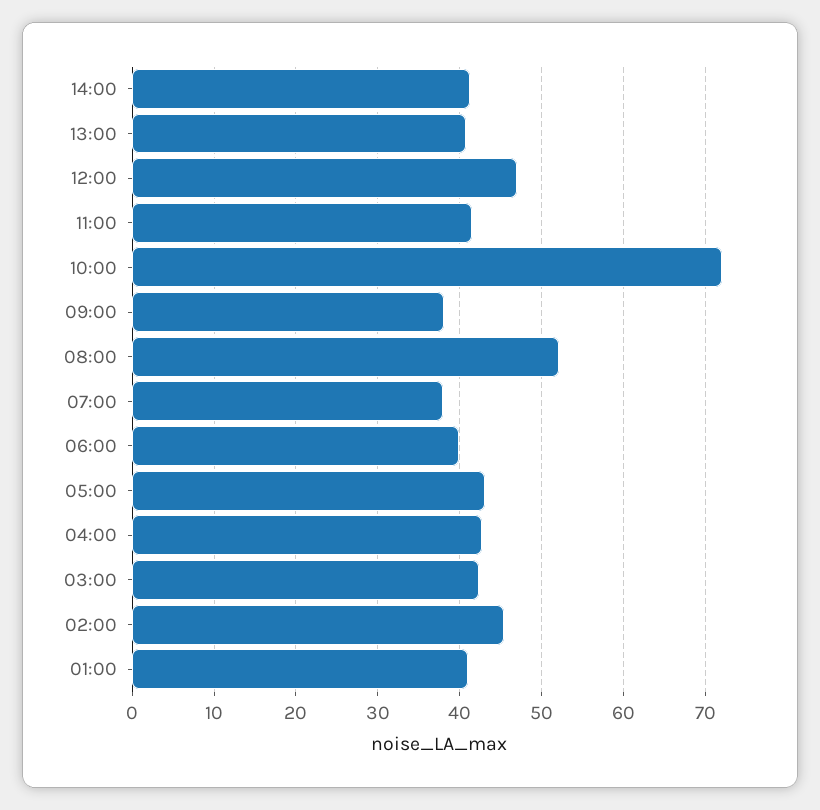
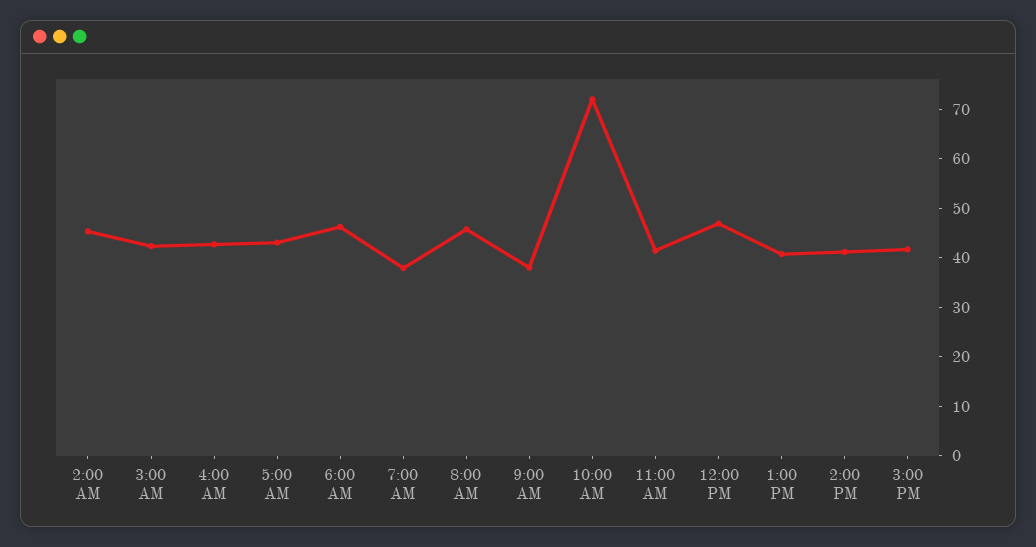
08:00: 52 -> 46
06:00: 40 -> 46
01:00: 41 -> none
3:00 PM: none -> 42

